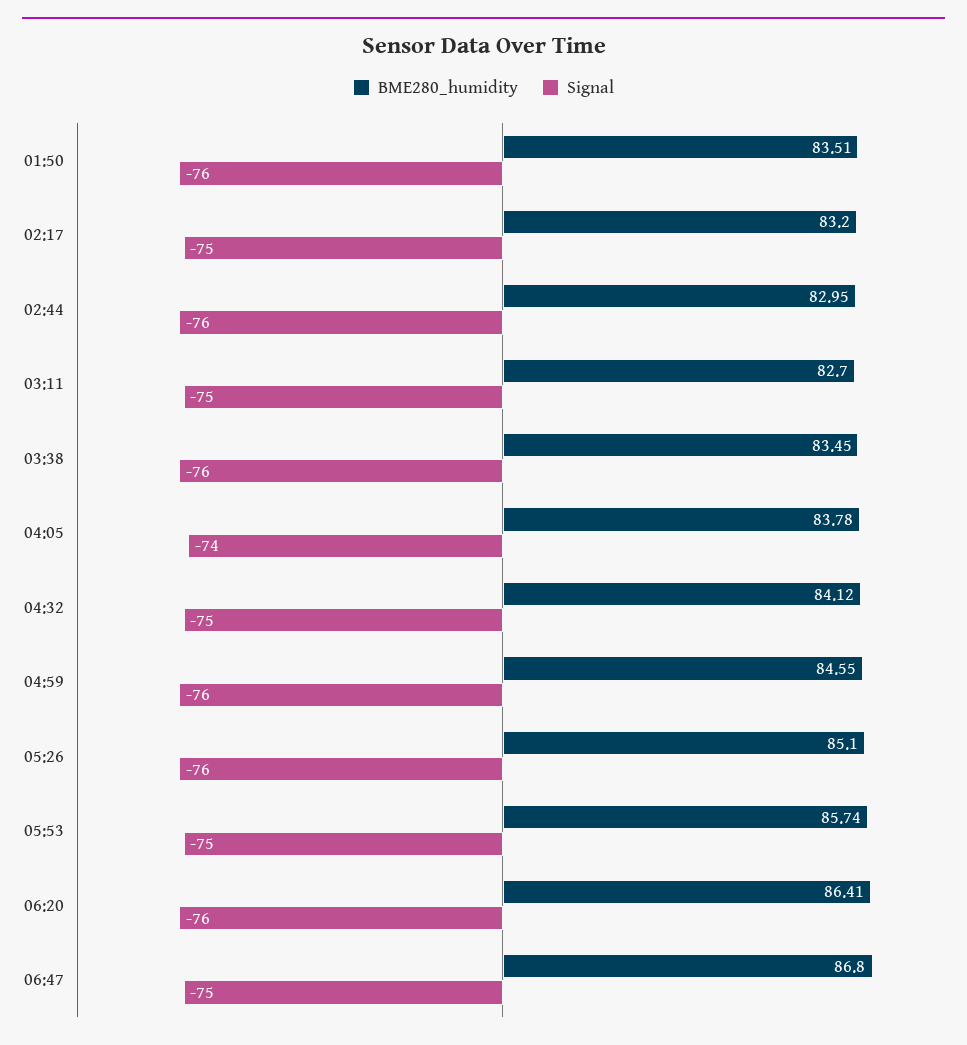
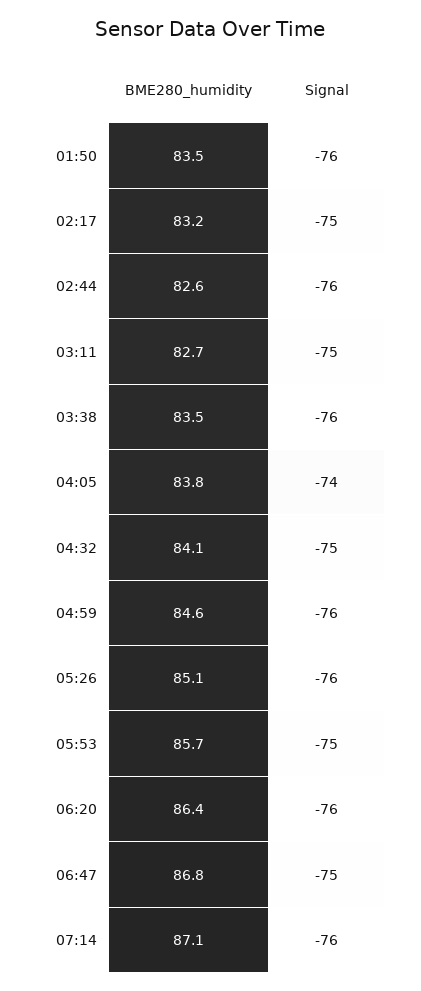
BME280_humidity, 02:44: 82.95 -> 82.6
BME280_humidity, 07:14: none -> 87.1
Signal, 07:14: none -> -76

